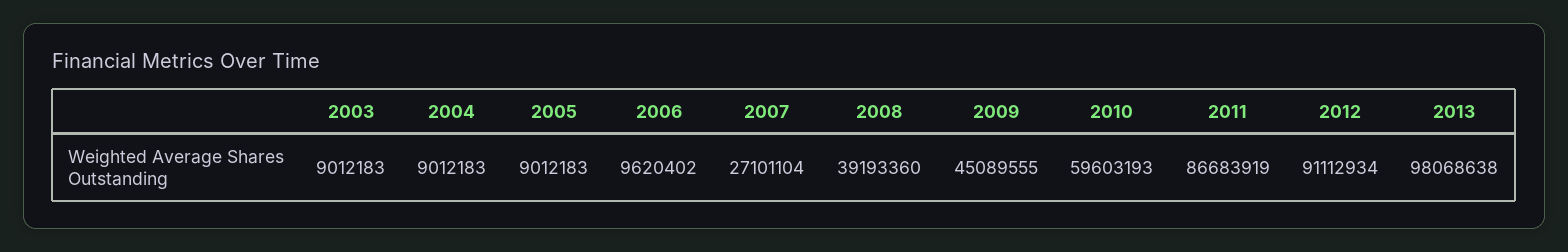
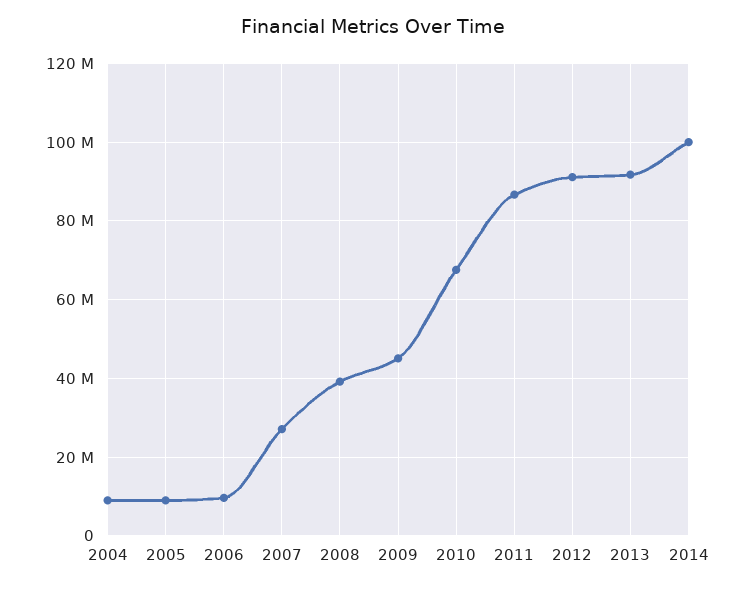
2003: 9012183 -> none
2010: 59603193 -> 68000000
2013: 98068638 -> 92000000
2014: none -> 100000000

